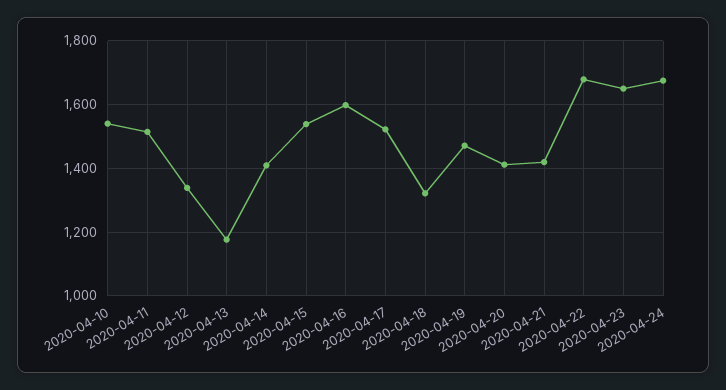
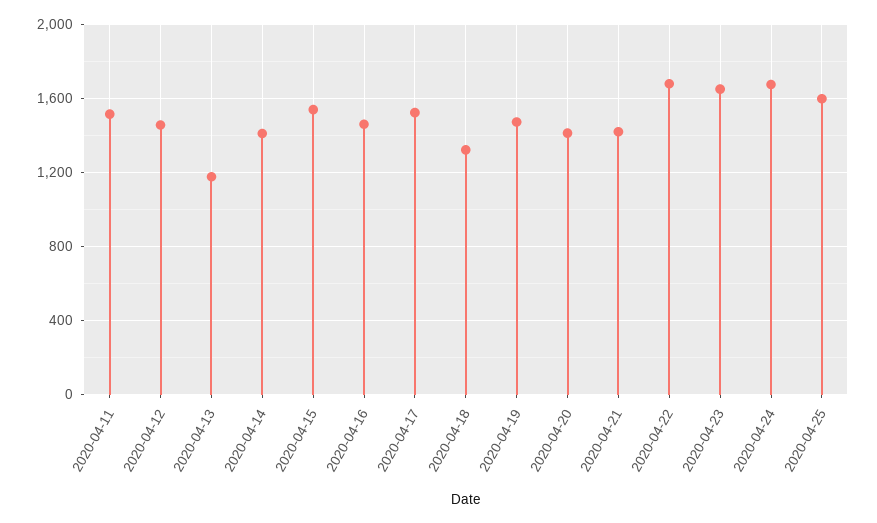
2020-04-10: 1540 -> none
2020-04-12: 1340 -> 1450
2020-04-16: 1600 -> 1450
2020-04-25: none -> 1600

